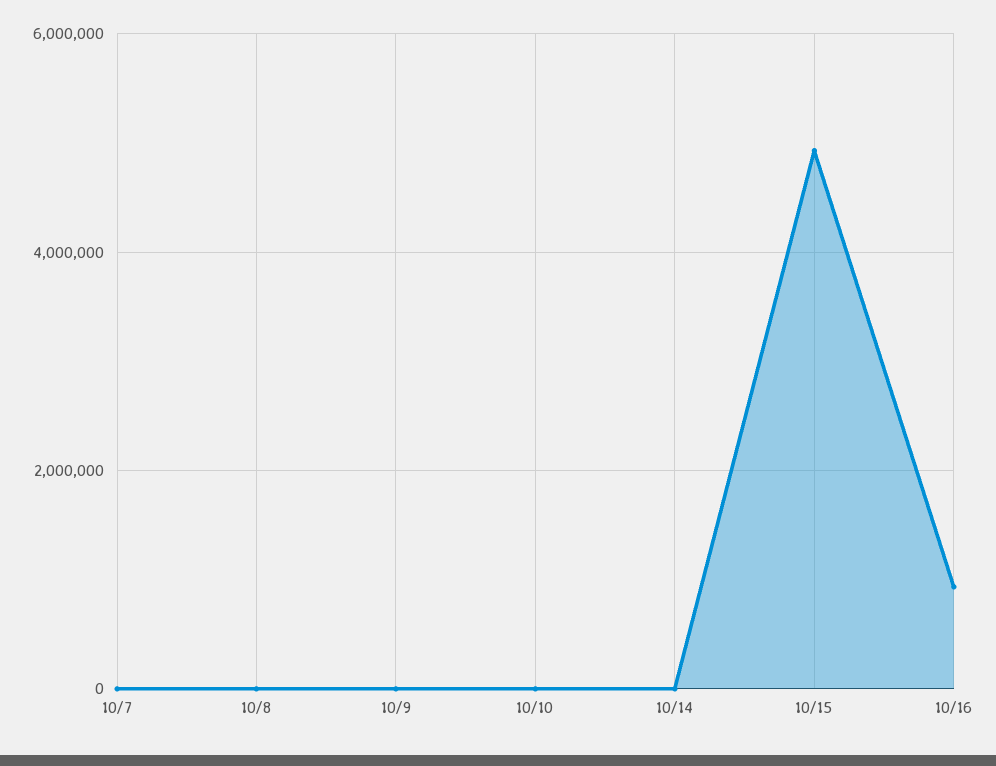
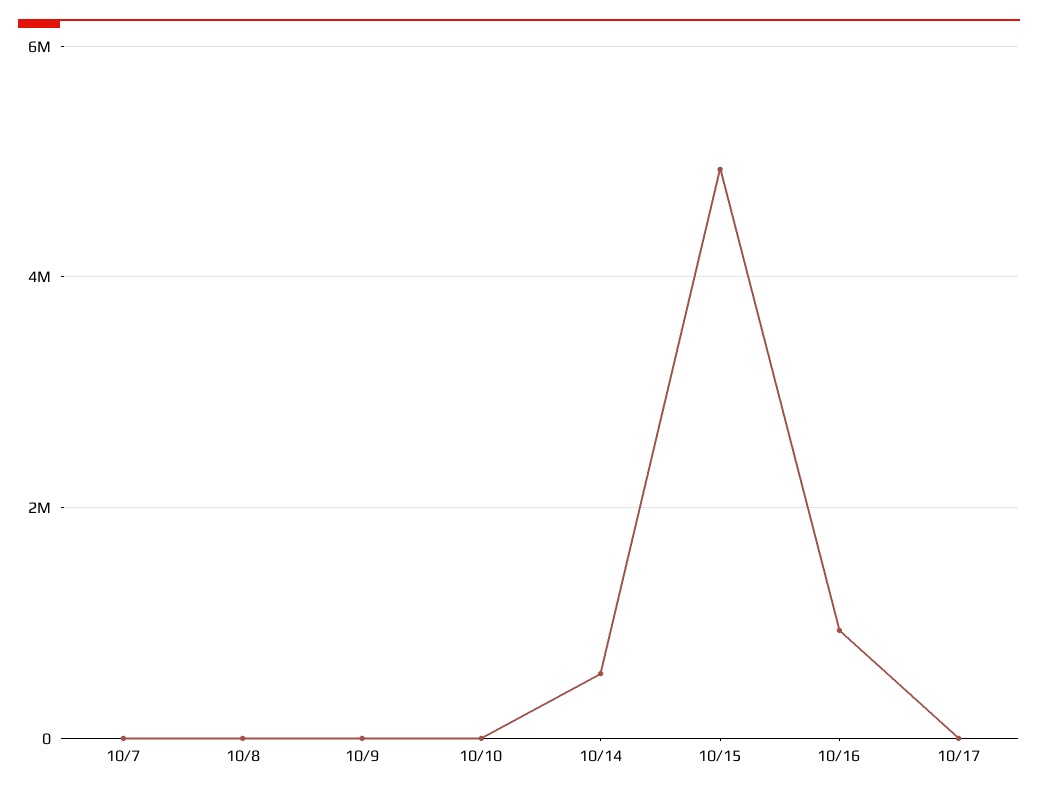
10/14: 0 -> 600000
10/17: none -> 0

